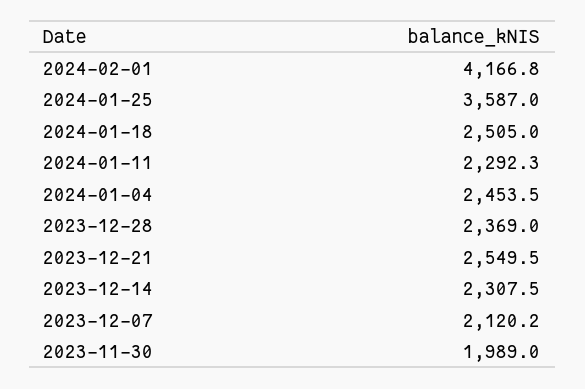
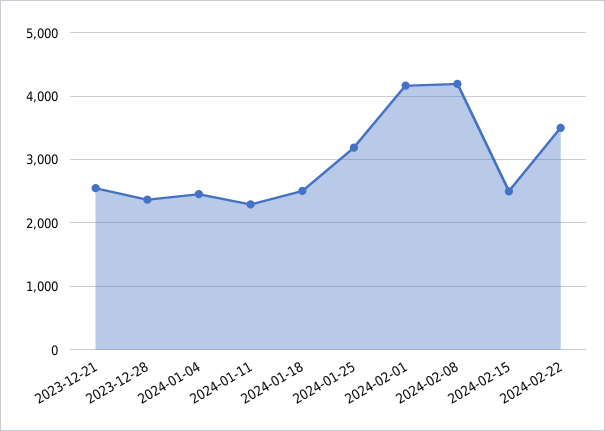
2024-01-25: 3587 -> 3200
2023-12-14: 2307.5 -> none
2023-12-07: 2120.2 -> none
2023-11-30: 1989 -> none
2024-02-08: none -> 4200
2024-02-15: none -> 2500
2024-02-22: none -> 3500

